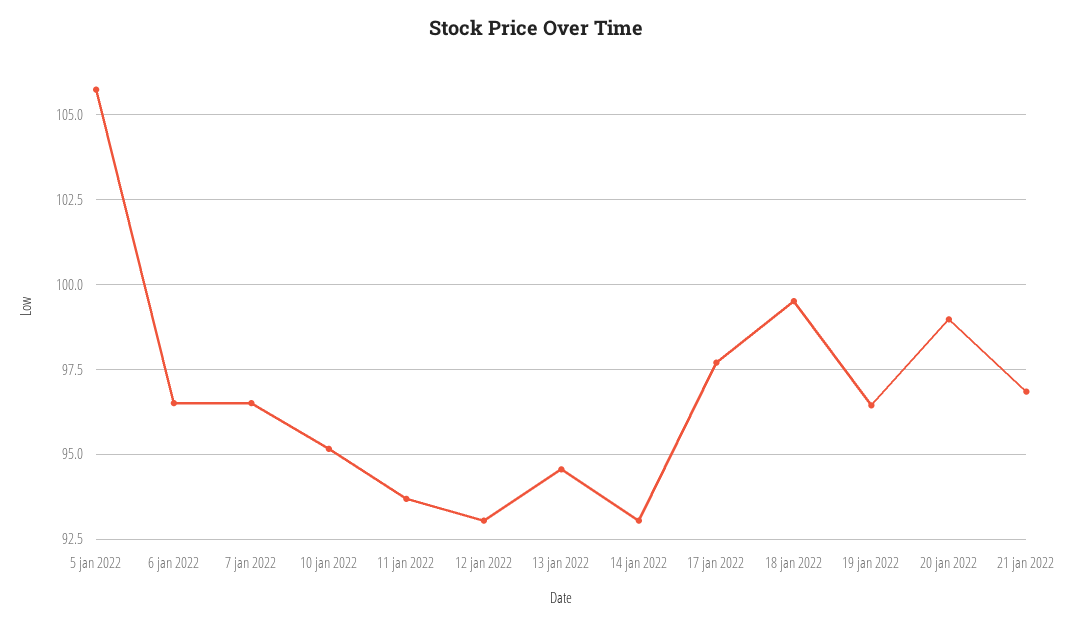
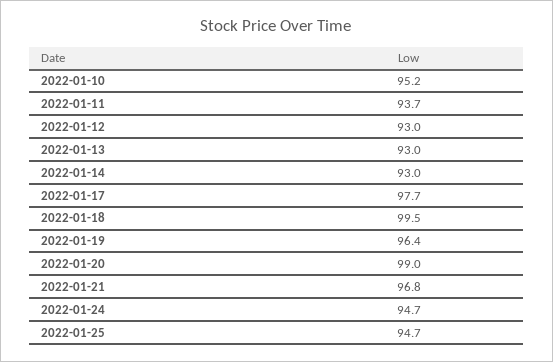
5 jan 2022: 105.75 -> none
6 jan 2022: 96.5 -> none
7 jan 2022: 96.5 -> none
13 jan 2022: 94.5 -> 93
2022-01-24: none -> 94.7
2022-01-25: none -> 94.7

